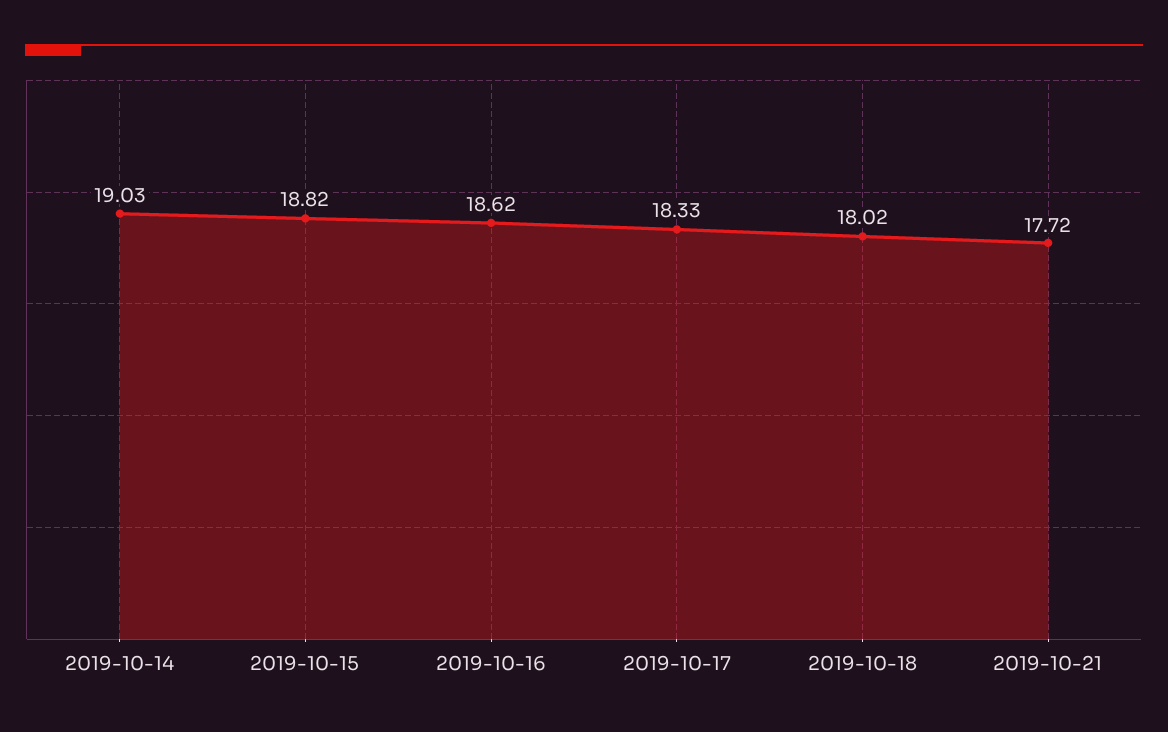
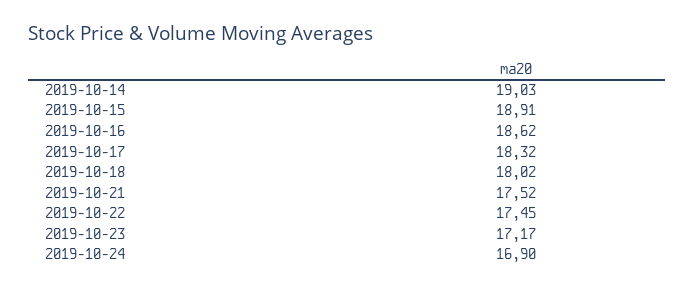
2019-10-15: 18.82 -> 18.91
2019-10-17: 18.33 -> 18.32
2019-10-21: 17.72 -> 17.52
2019-10-22: none -> 17.45
2019-10-23: none -> 17.17
2019-10-24: none -> 16.9

